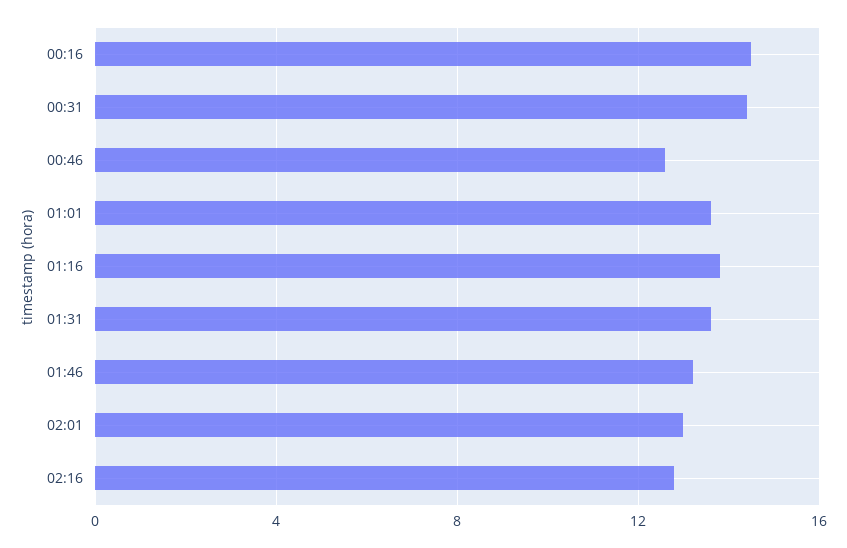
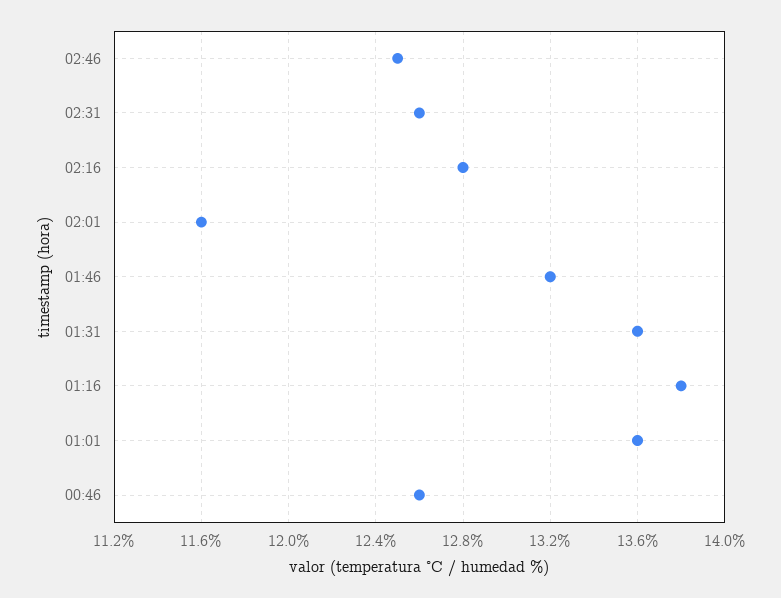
00:16: 14.5 -> none
00:31: 14.5 -> none
02:01: 13 -> 11.6
02:46: none -> 12.5
02:31: none -> 12.6

